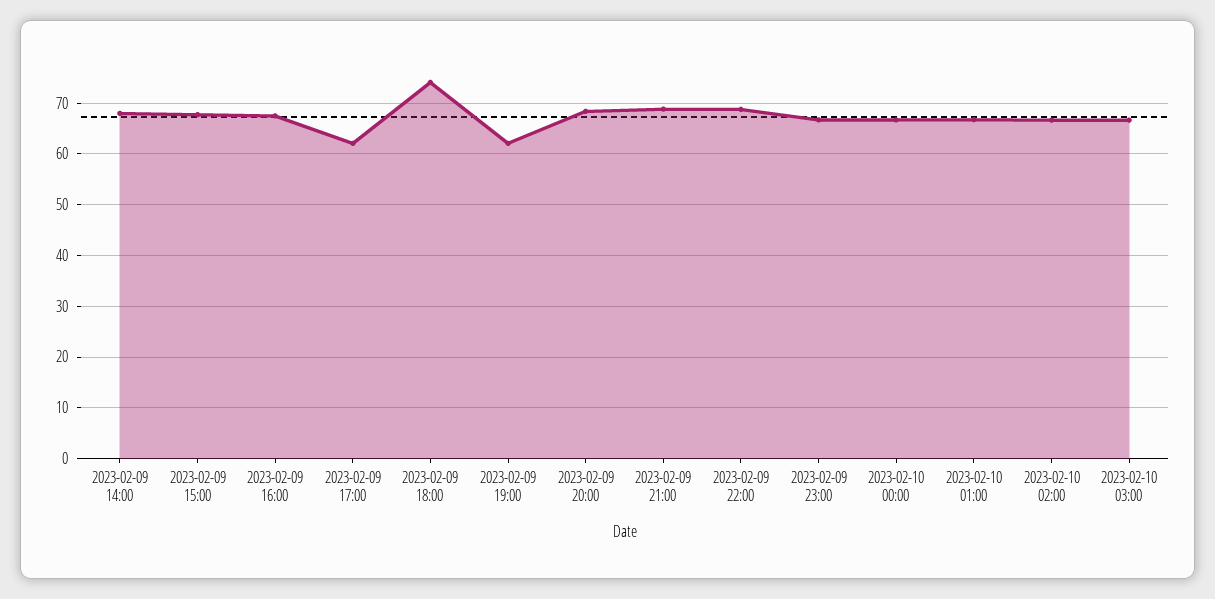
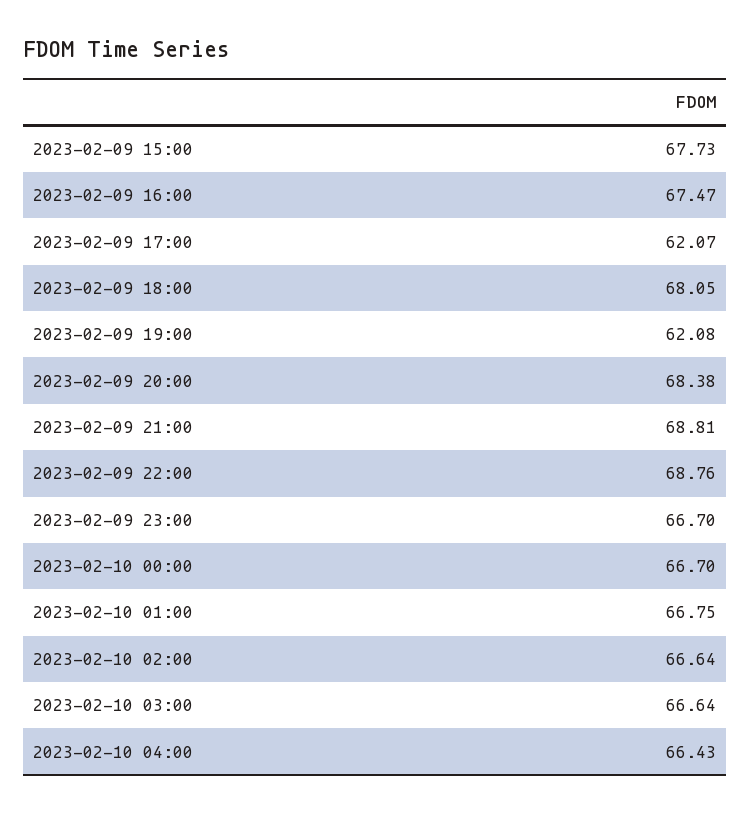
2023-02-09 14:00: 68 -> none
2023-02-09 18:00: 74 -> 68.05
2023-02-10 04:00: none -> 66.43

